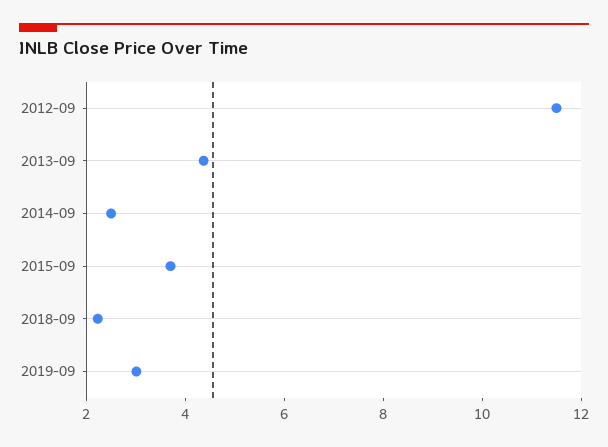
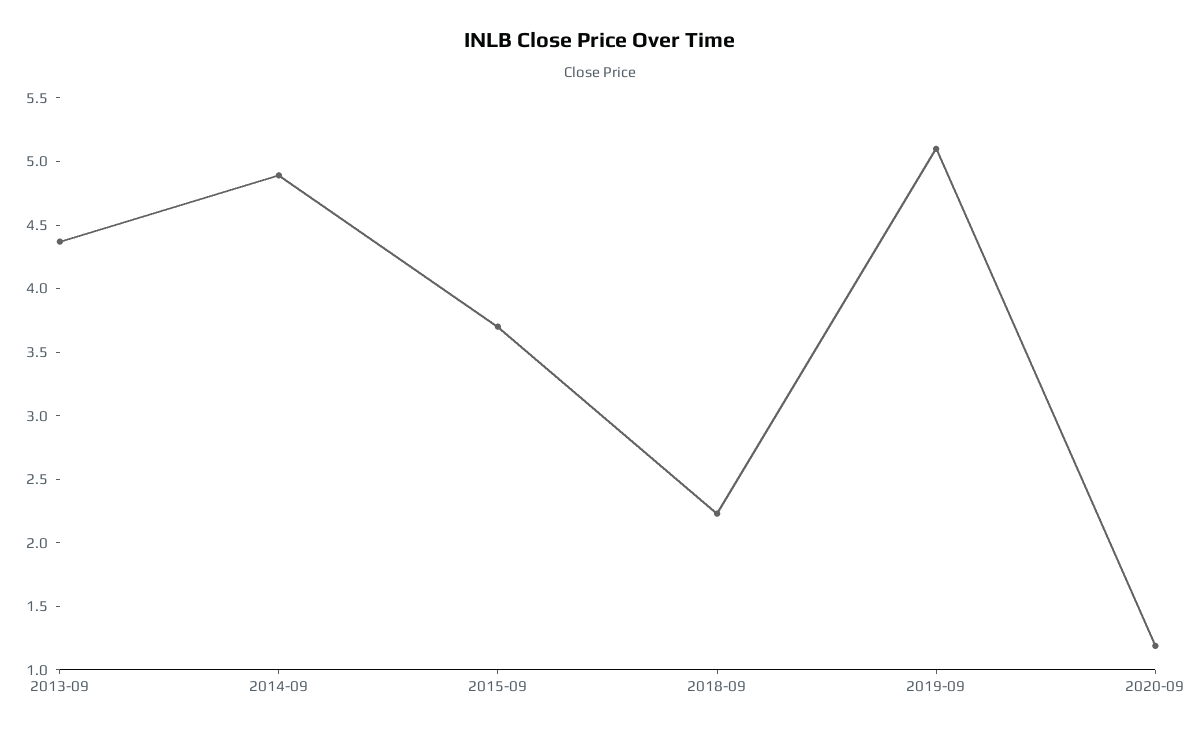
2012-09: 11.5 -> none
2014-09: 2.5 -> 4.9
2019-09: 3 -> 5.1
2020-09: none -> 1.2

